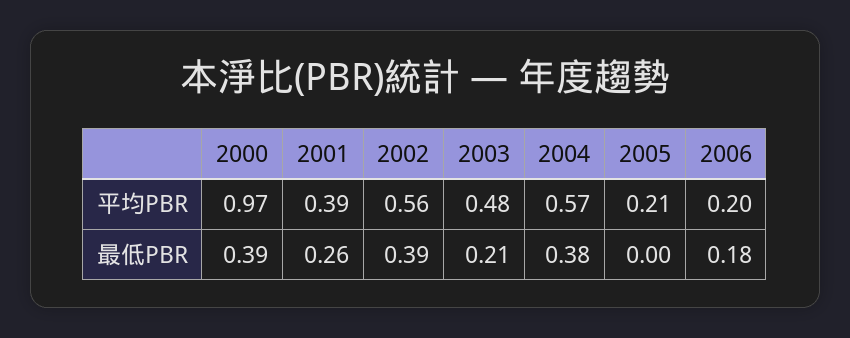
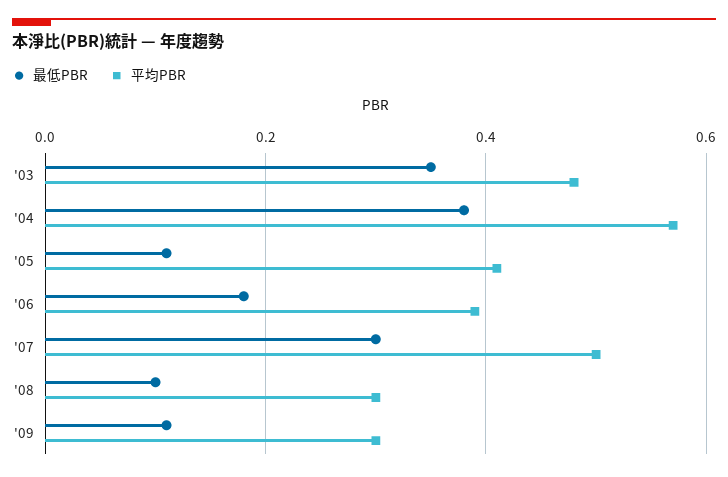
平均PBR, 2000: 0.97 -> none
平均PBR, 2001: 0.39 -> none
平均PBR, 2002: 0.56 -> none
平均PBR, 2005: 0.21 -> 0.4
平均PBR, 2006: 0.2 -> 0.4
最低PBR, 2000: 0.39 -> none
最低PBR, 2001: 0.26 -> none
最低PBR, 2002: 0.39 -> none
最低PBR, 2003: 0.21 -> 0.35
最低PBR, 2005: 0 -> 0.1
最低PBR, '07: none -> 0.3
平均PBR, '07: none -> 0.5
最低PBR, '08: none -> 0.1
平均PBR, '08: none -> 0.3
最低PBR, '09: none -> 0.1
平均PBR, '09: none -> 0.3

